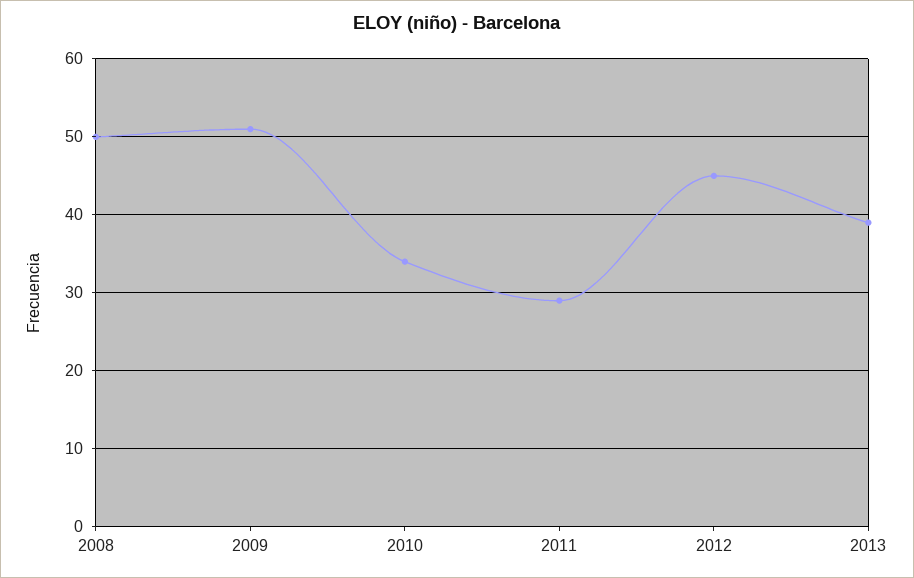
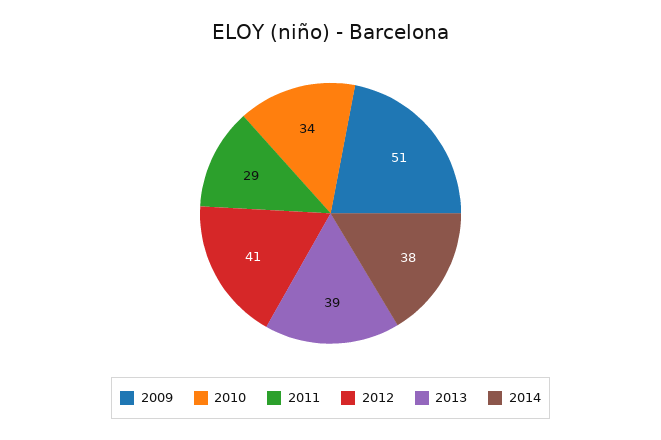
2008: 50 -> none
2012: 45 -> 41
2014: none -> 38

